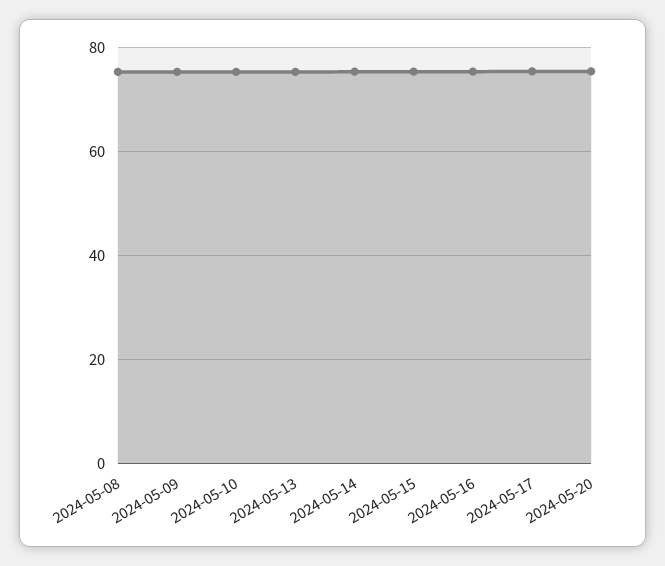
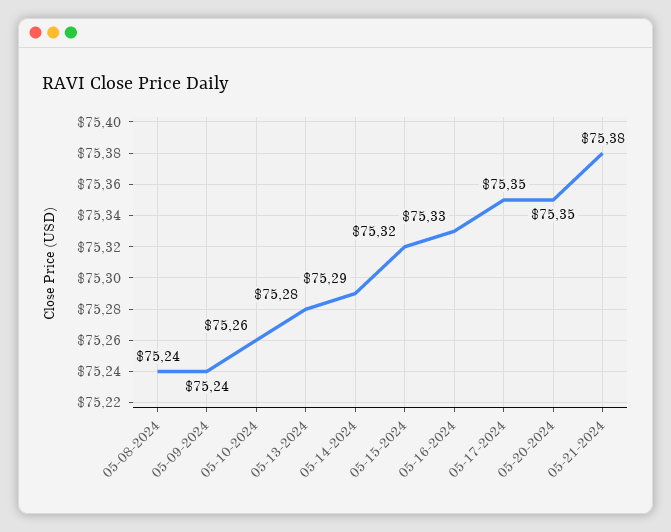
05-21-2024: none -> 75.38

